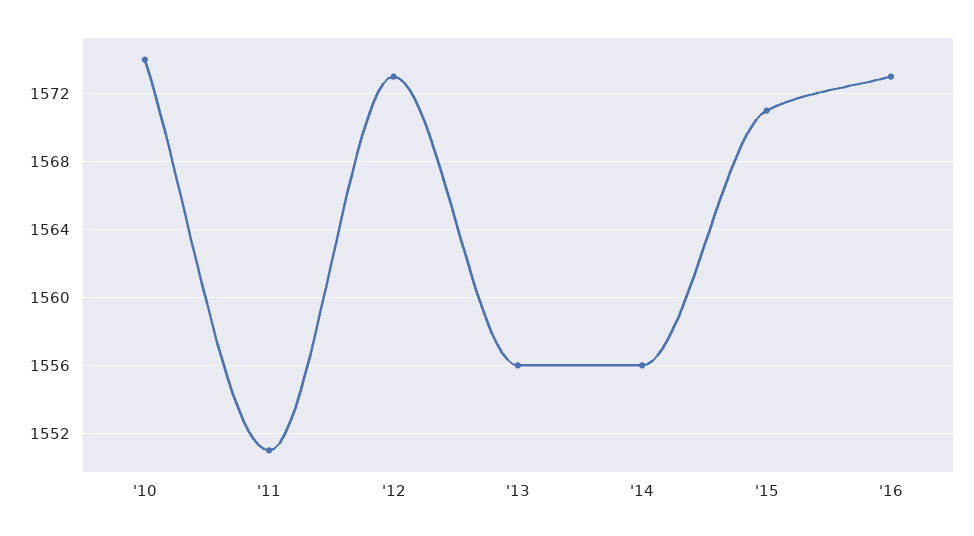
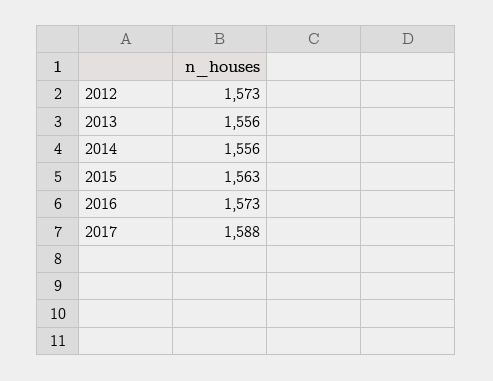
'10: 1574 -> none
'11: 1551 -> none
'15: 1571 -> 1563
2017: none -> 1588

